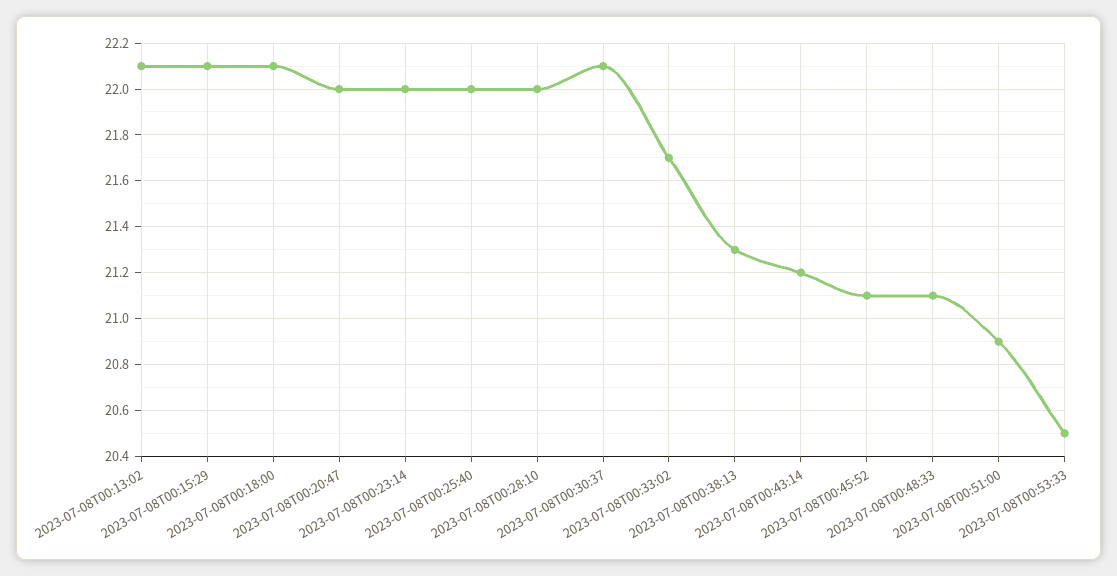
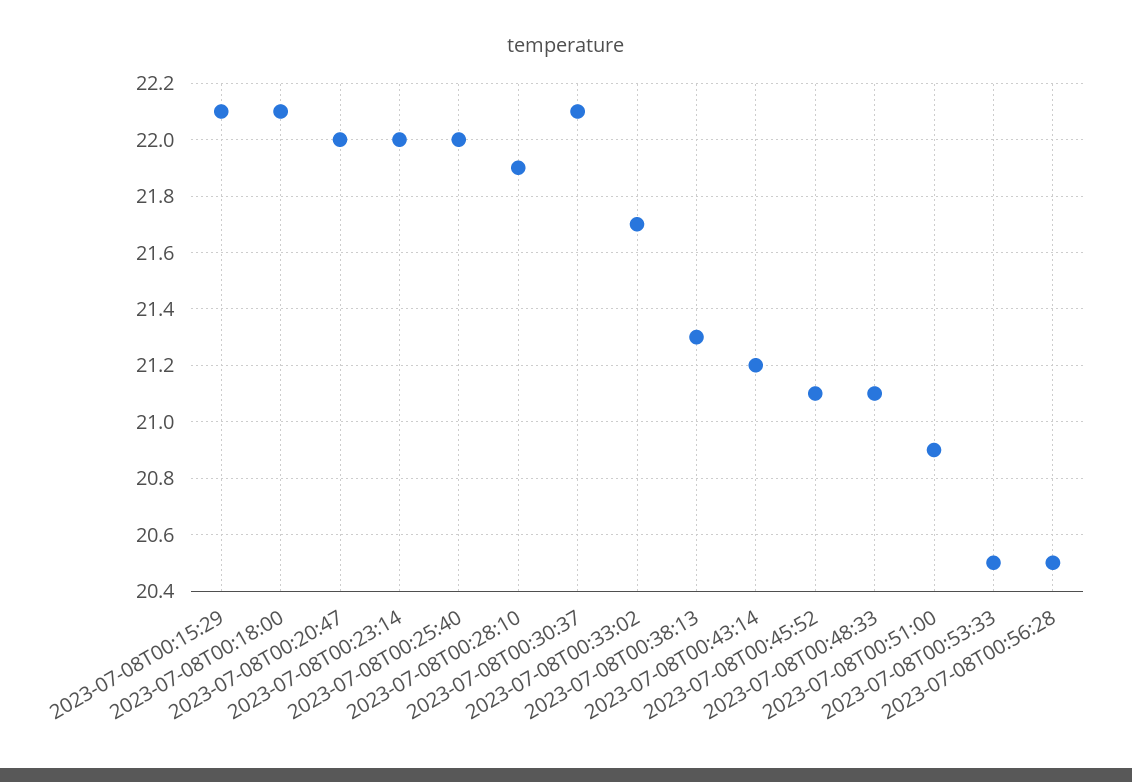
2023-07-08T00:13:02: 22.1 -> none
2023-07-08T00:28:10: 22 -> 21.9
2023-07-08T00:56:28: none -> 20.5

